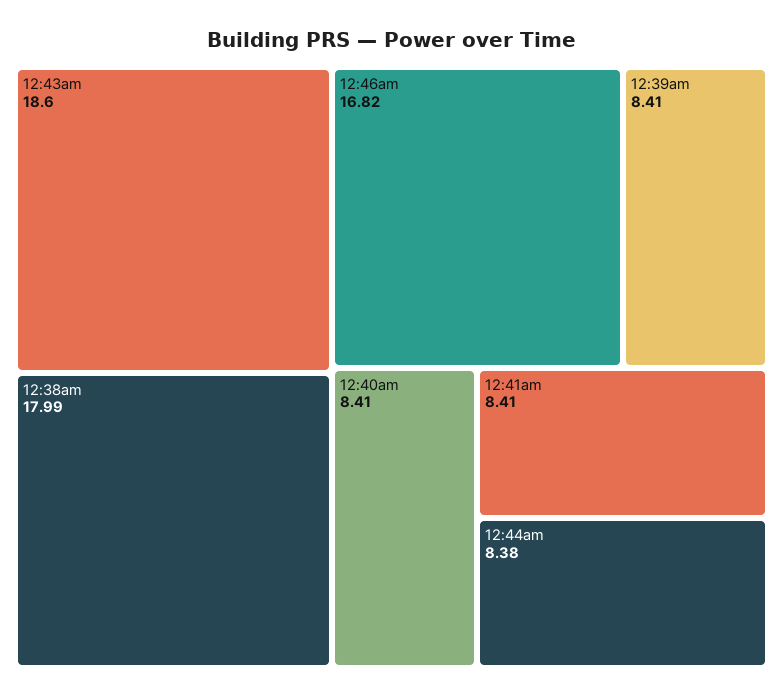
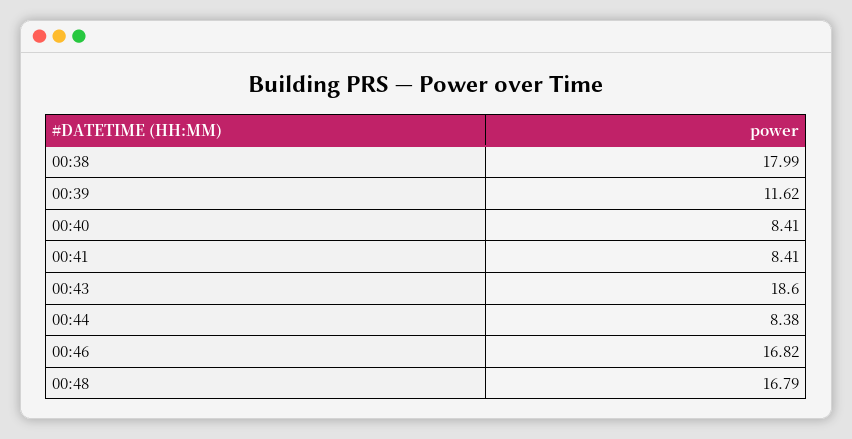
12:39am: 8.41 -> 11.62
00:48: none -> 16.79

